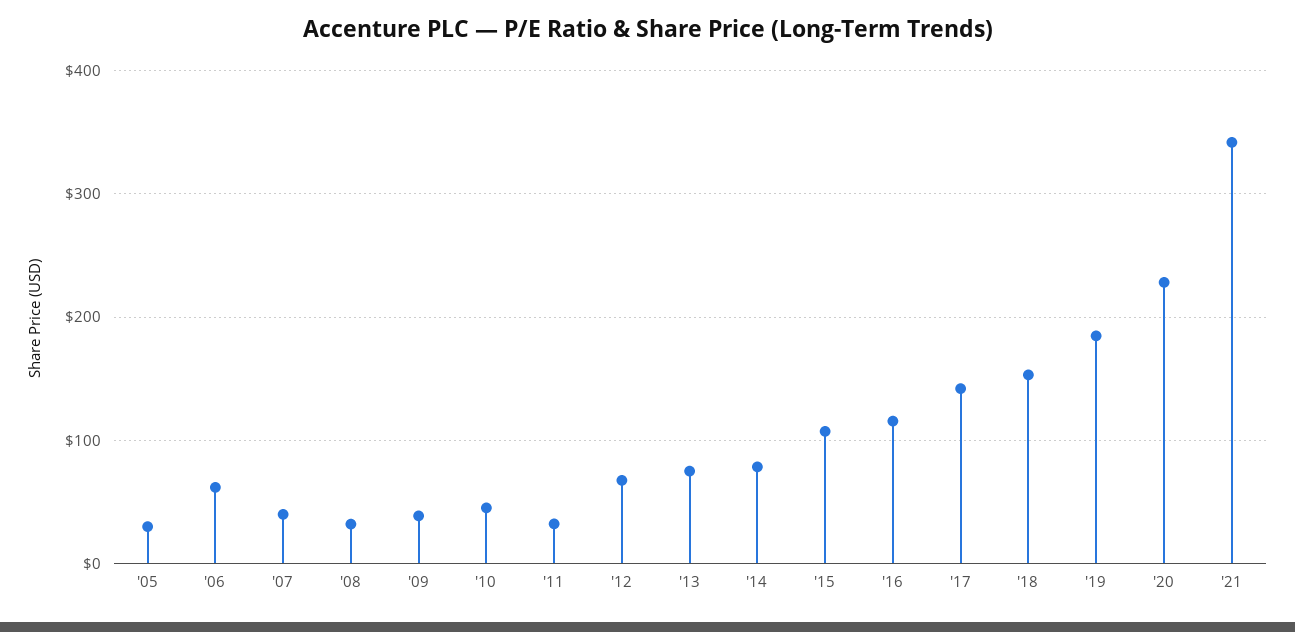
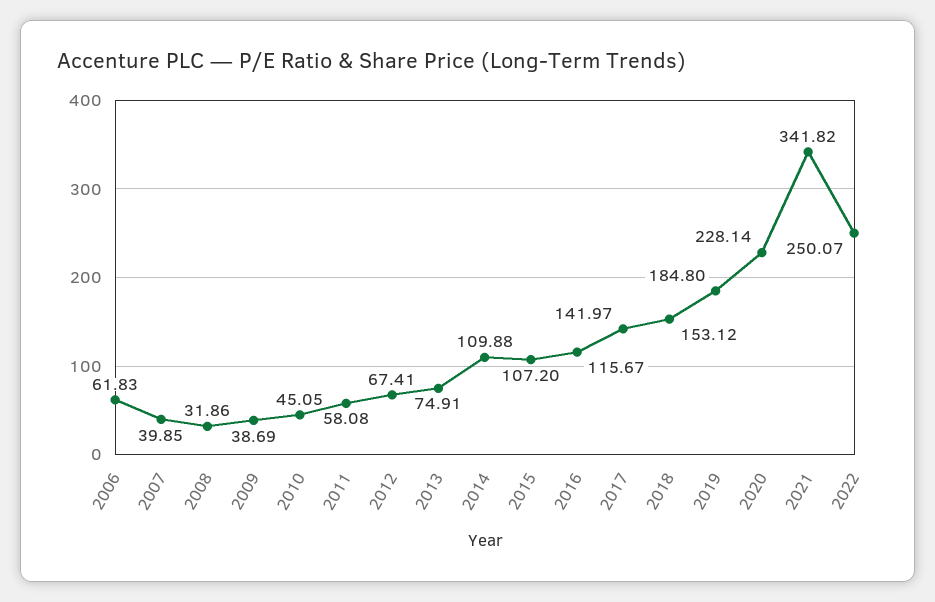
'05: 30 -> none
'11: 30 -> 58.08
'14: 80 -> 109.88
2022: none -> 250.07

